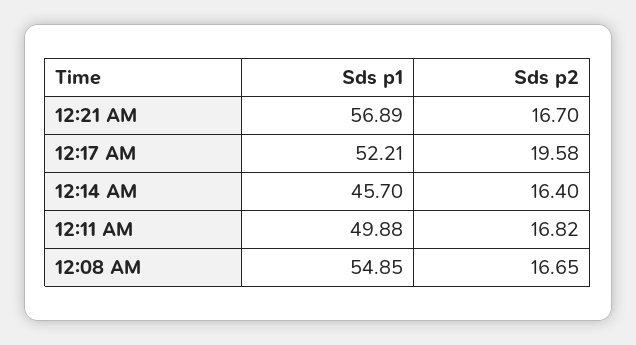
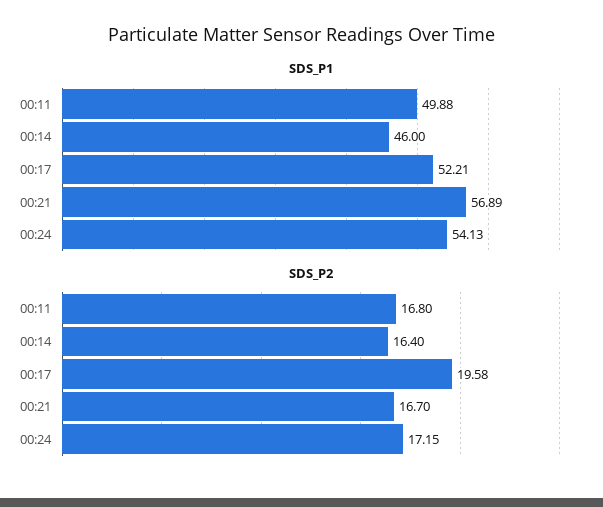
Sds p1, 12:14 AM: 45.7 -> 46
Sds p2, 12:11 AM: 16.82 -> 16.8
Sds p1, 12:08 AM: 54.85 -> none
Sds p2, 12:08 AM: 16.65 -> none
Sds p1, 00:24: none -> 54.13
Sds p2, 00:24: none -> 17.15

